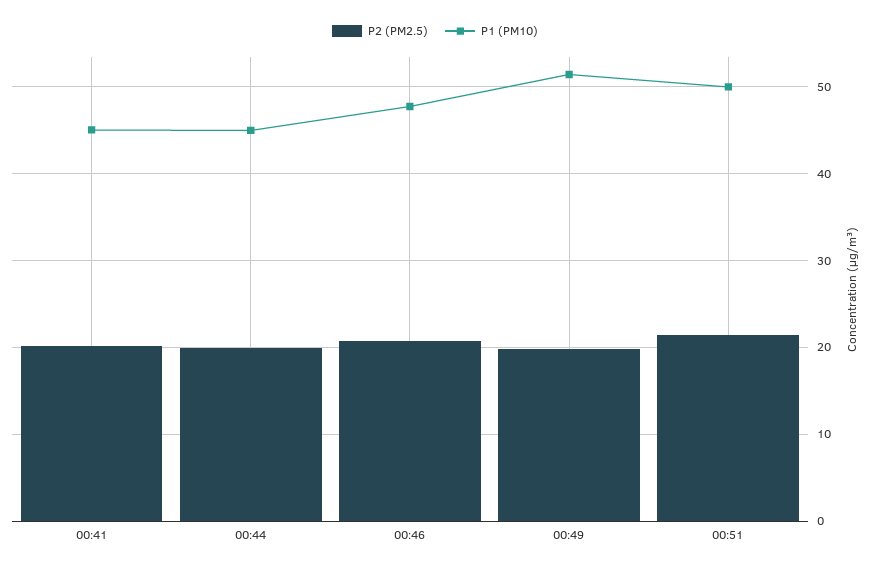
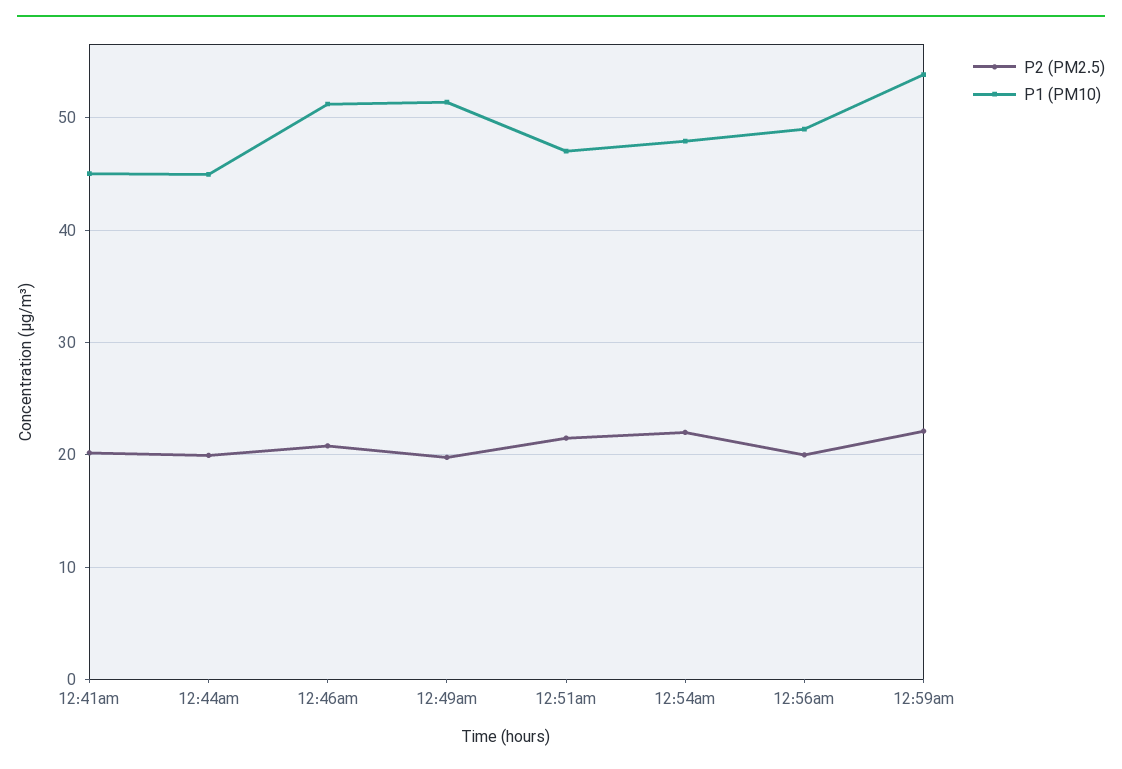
P1 (PM10), 00:46: 48 -> 51
P1 (PM10), 00:51: 50 -> 47
P2 (PM2.5), 12:54am: none -> 22
P1 (PM10), 12:54am: none -> 48
P2 (PM2.5), 12:56am: none -> 20
P1 (PM10), 12:56am: none -> 49
P2 (PM2.5), 12:59am: none -> 22
P1 (PM10), 12:59am: none -> 54

